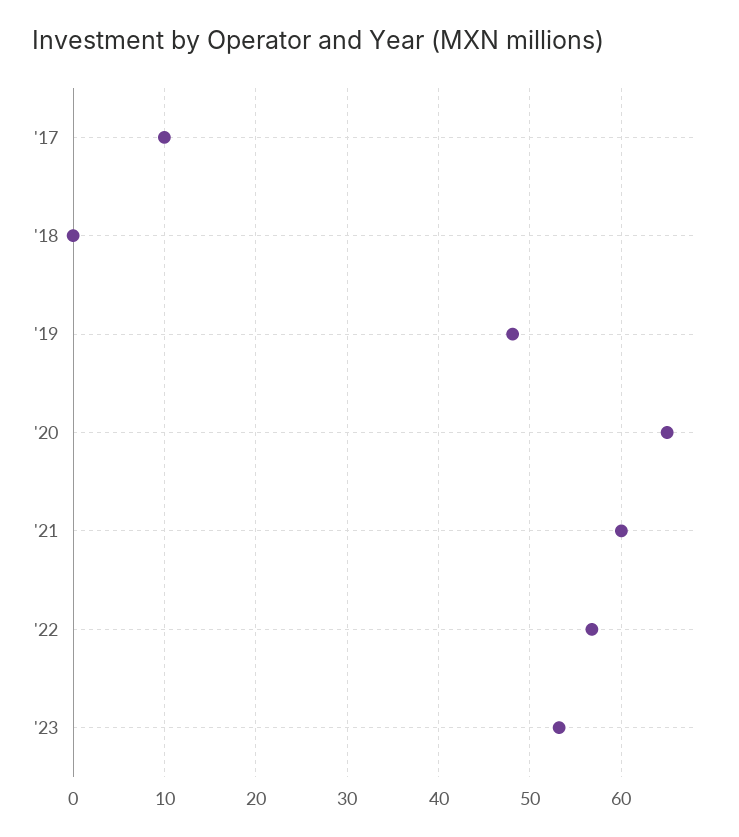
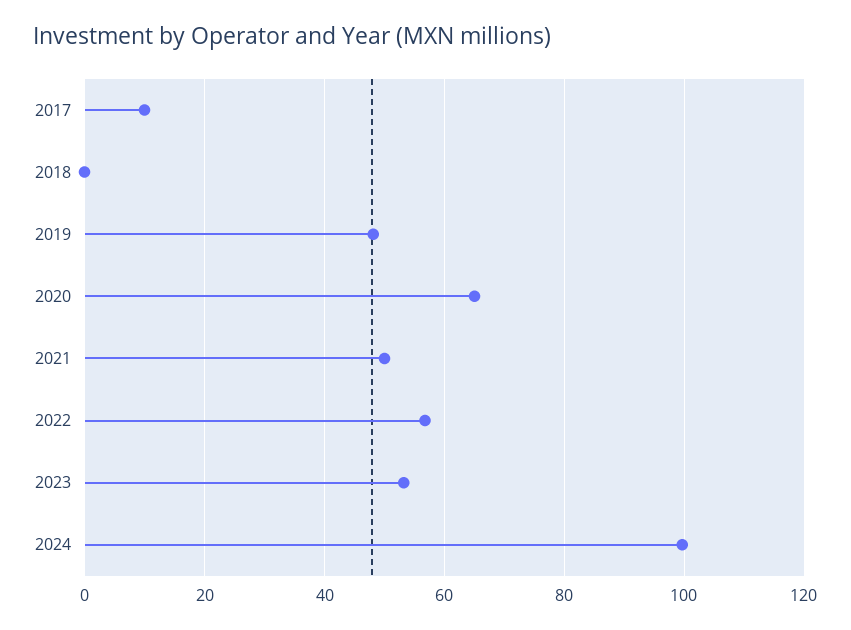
'21: 60 -> 50
2024: none -> 100

